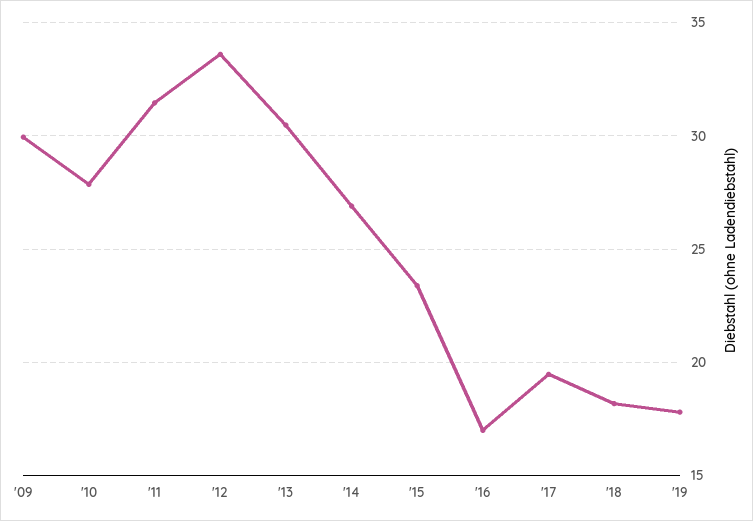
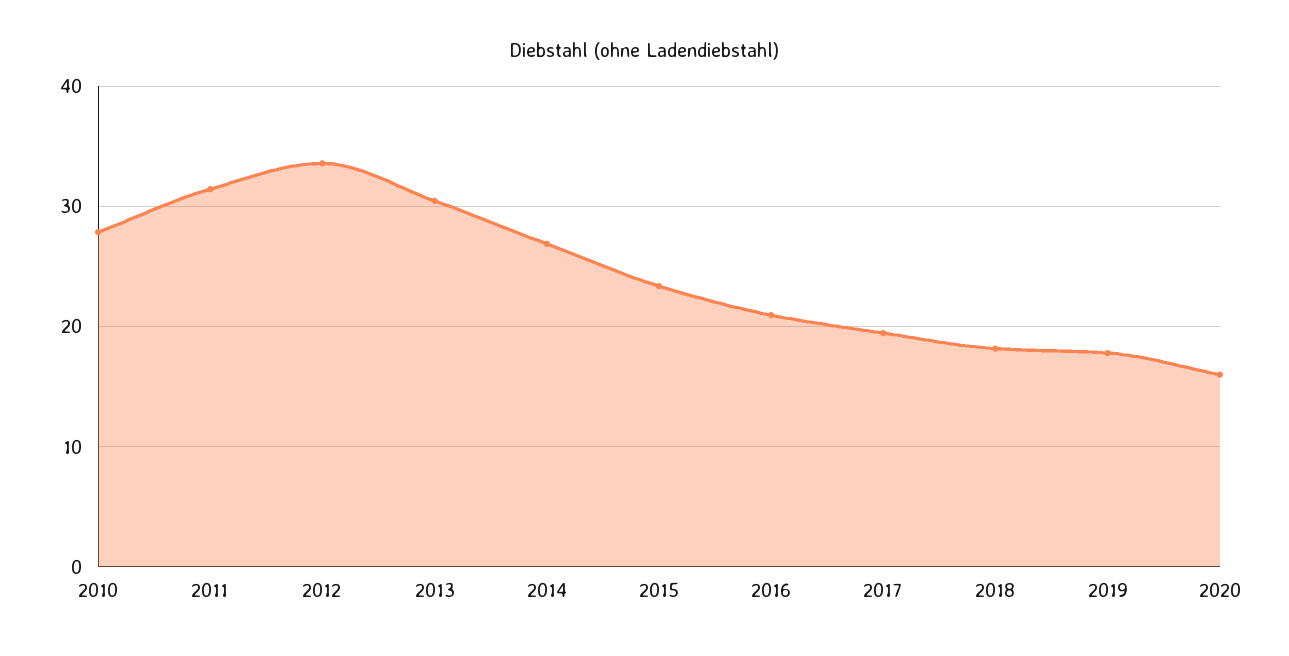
'09: 30 -> none
'16: 17 -> 21
2020: none -> 16

